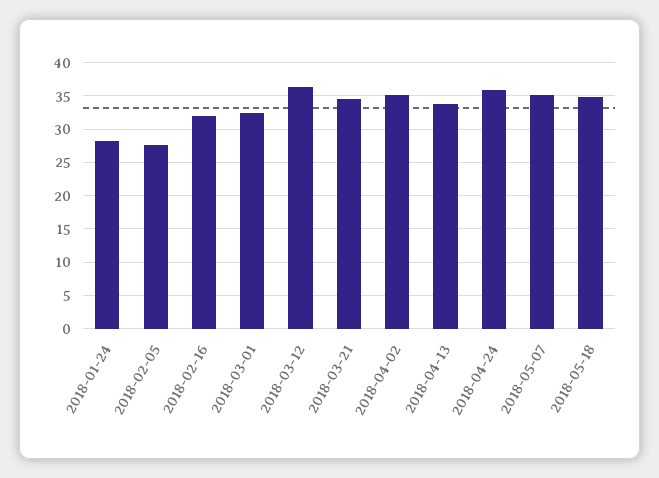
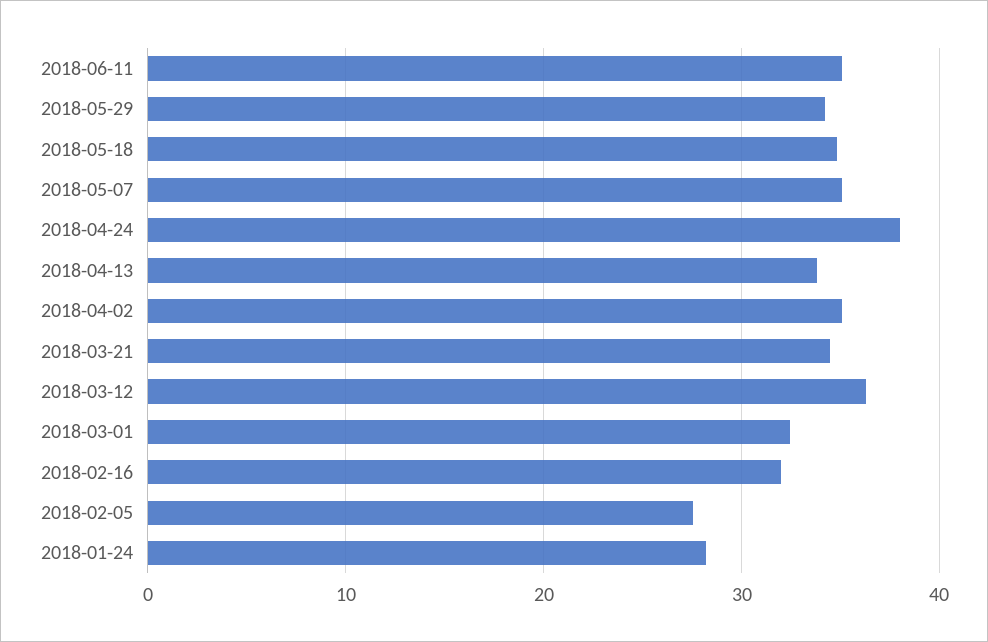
2018-04-24: 36 -> 38
2018-06-11: none -> 35
2018-05-29: none -> 34

